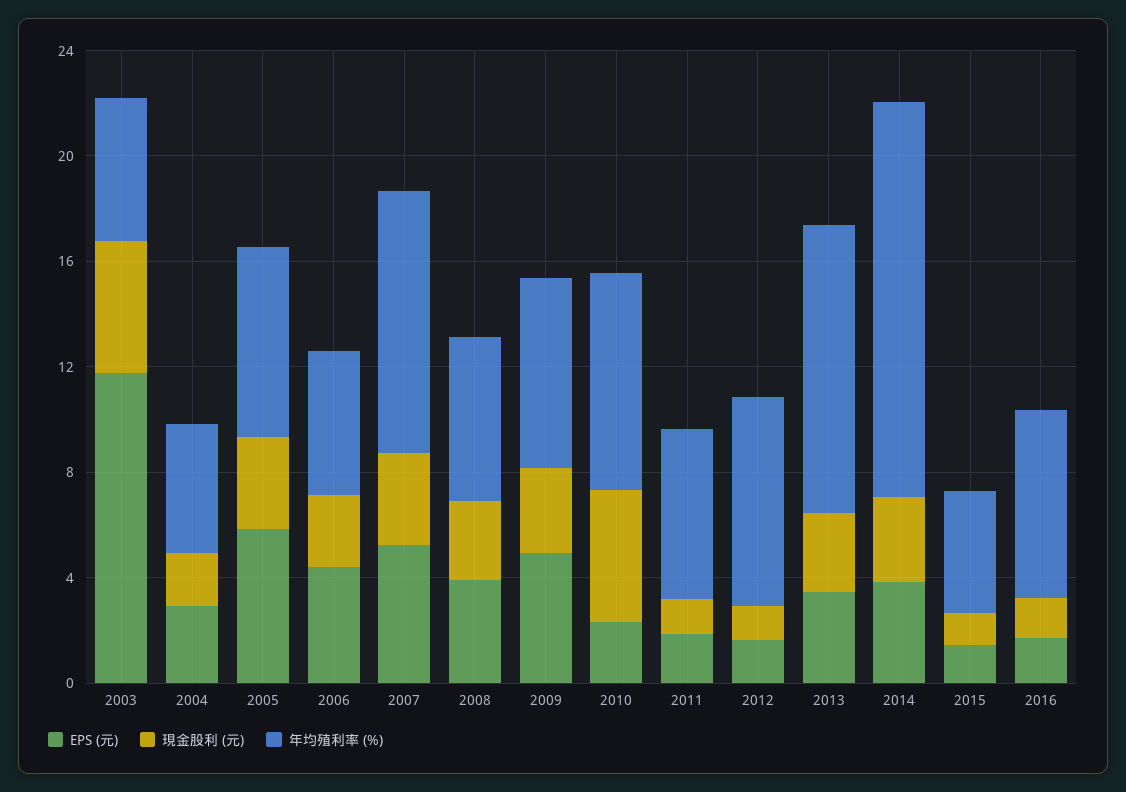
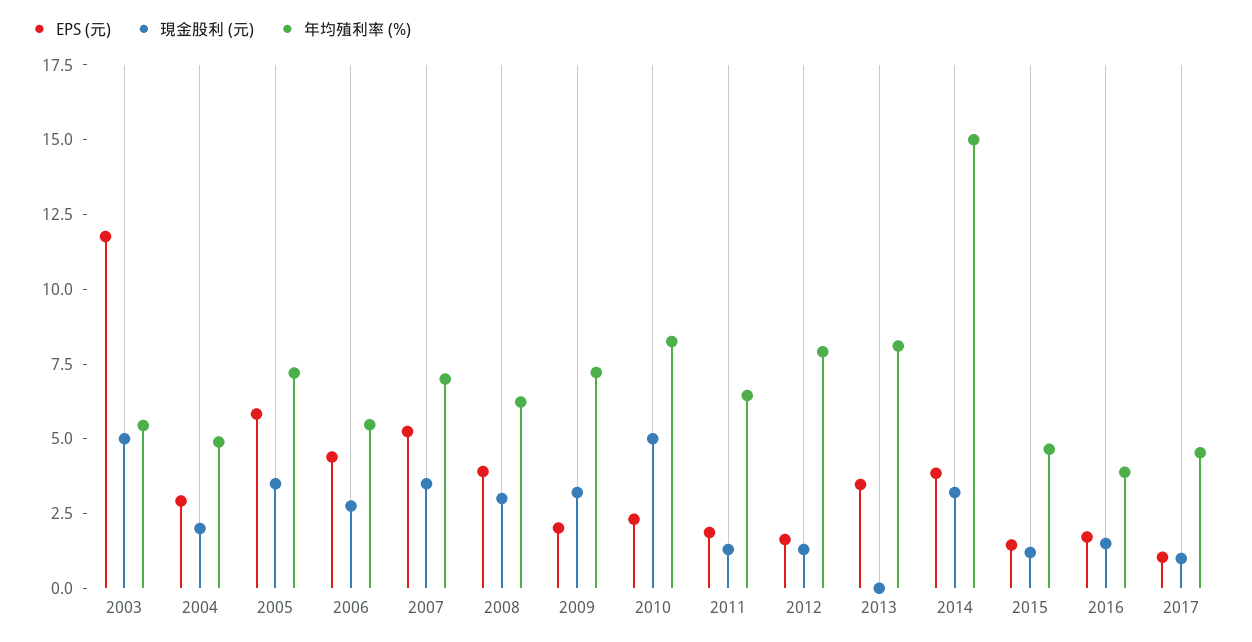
年均殖利率 (%), 2007: 10 -> 7
EPS (元), 2009: 5 -> 2
現金股利 (元), 2013: 3 -> 0
年均殖利率 (%), 2013: 11 -> 8
年均殖利率 (%), 2016: 7 -> 4
EPS (元), 2017: none -> 1
現金股利 (元), 2017: none -> 1
年均殖利率 (%), 2017: none -> 4.5

